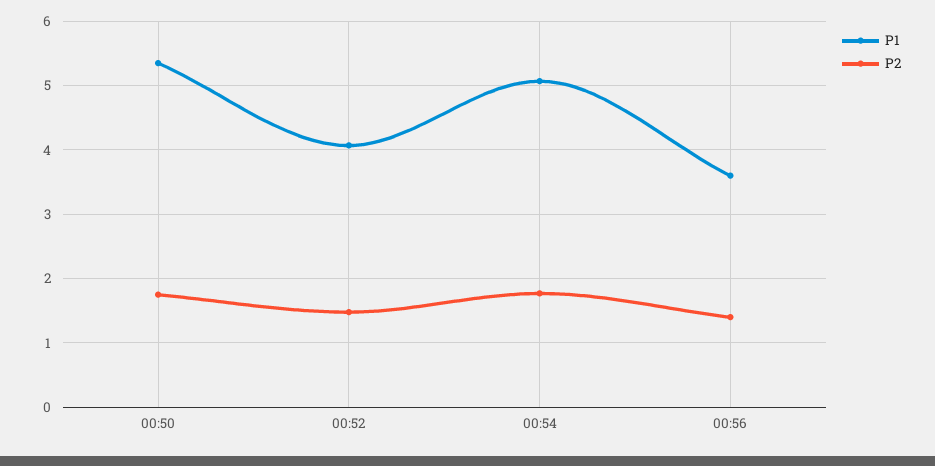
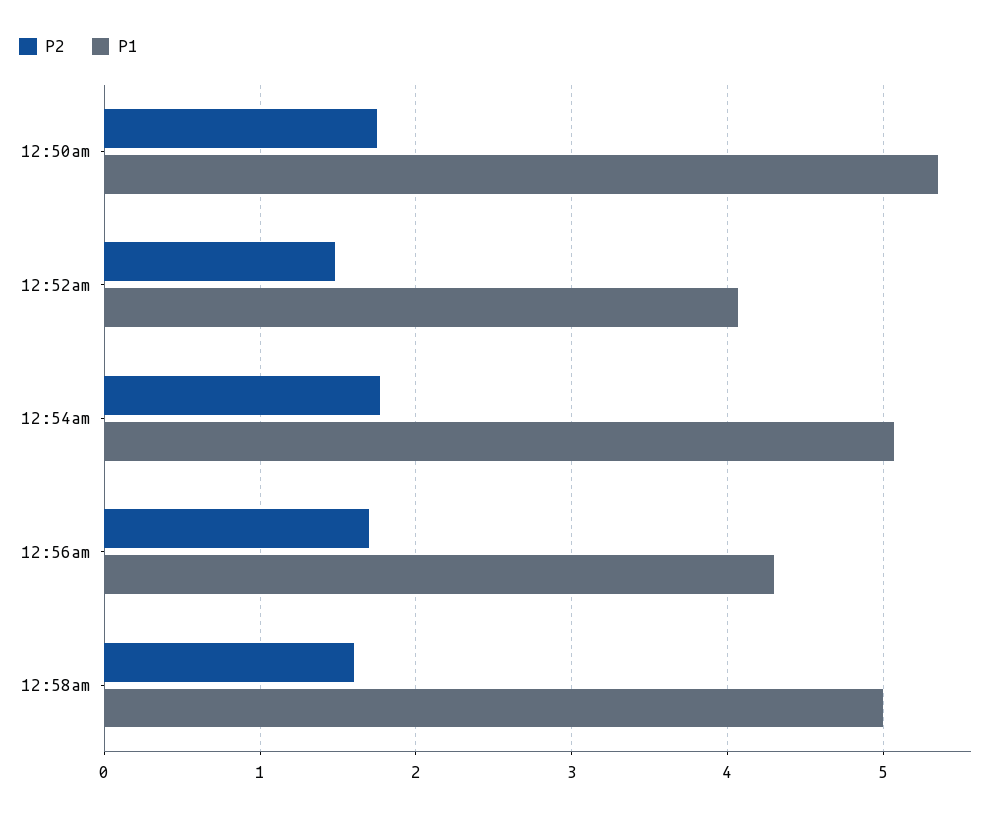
P1, 00:56: 3.6 -> 4.3
P2, 00:56: 1.4 -> 1.7
P2, 12:58am: none -> 1.6
P1, 12:58am: none -> 5

